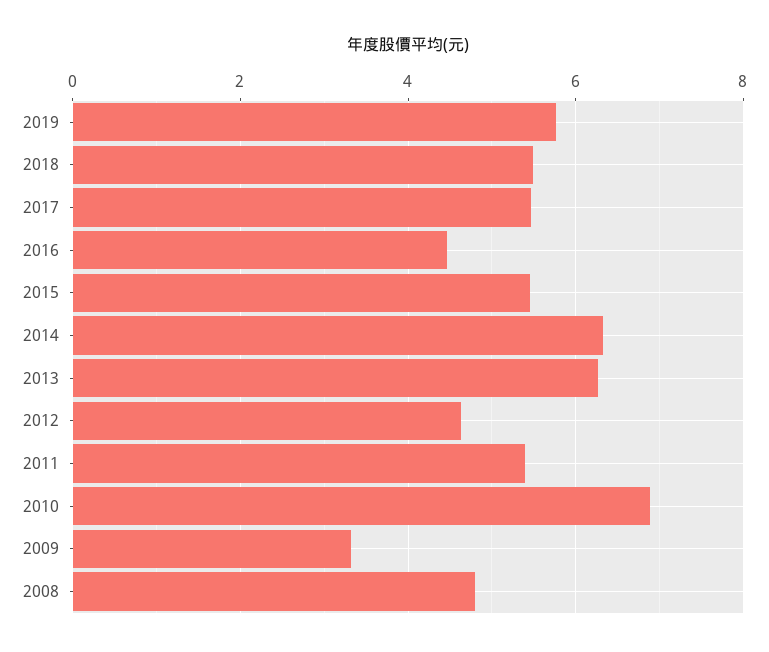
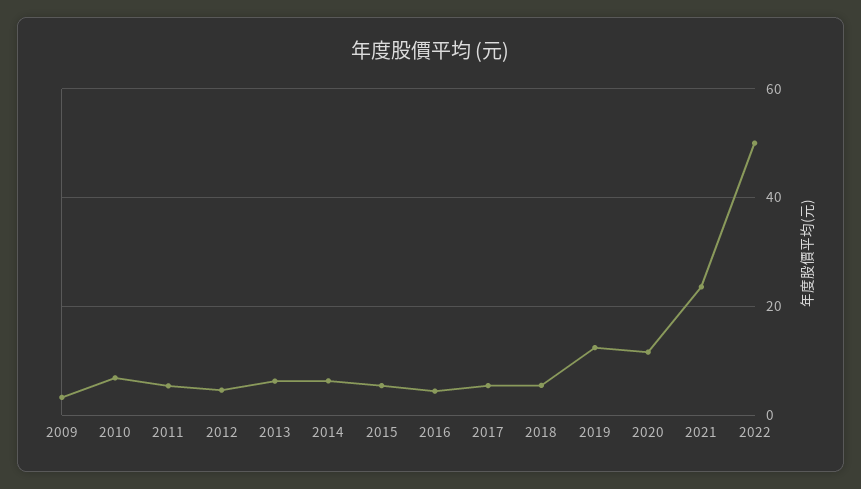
2019: 5.8 -> 12
2008: 4.8 -> none
2020: none -> 12
2021: none -> 24
2022: none -> 50

